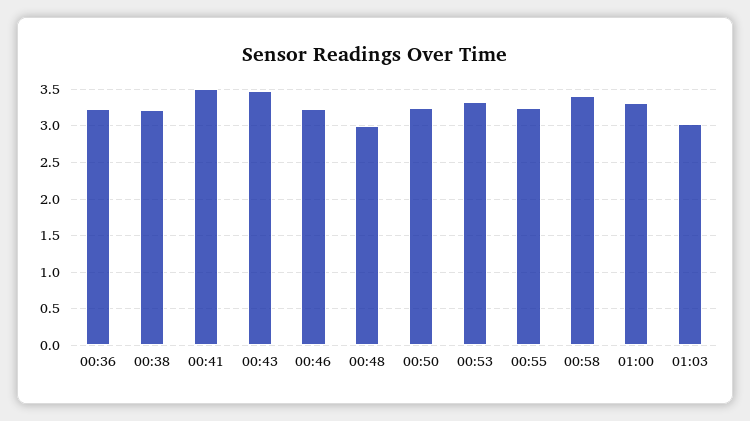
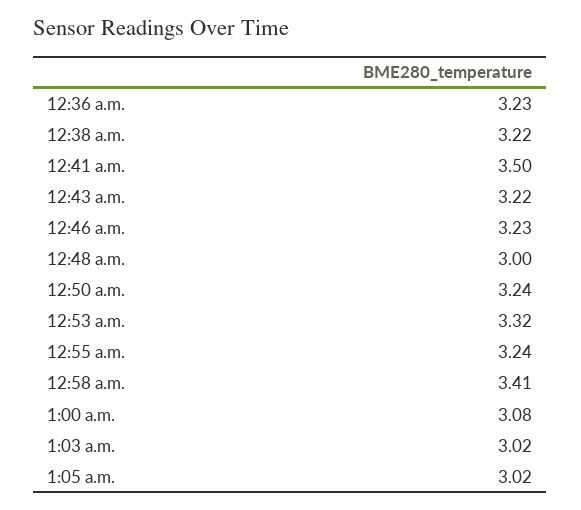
00:43: 3.5 -> 3.22
01:00: 3.3 -> 3.08
1:05 a.m.: none -> 3.02

